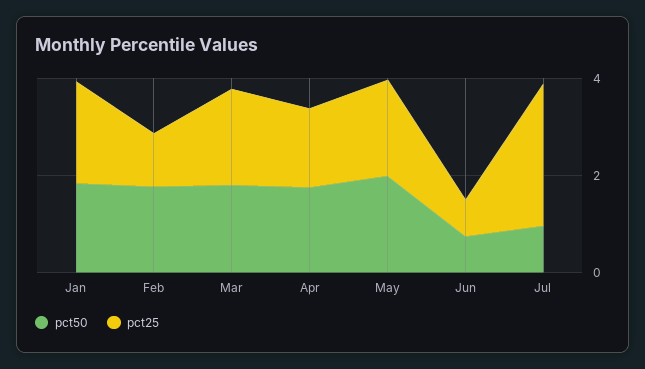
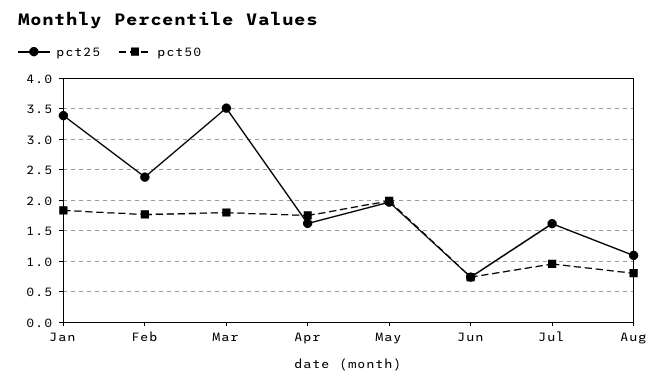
pct25, Jan: 2 -> 3.4
pct25, Feb: 1 -> 2.4
pct25, Mar: 2 -> 3.5
pct25, Jul: 3 -> 1.6
pct25, Aug: none -> 1.1
pct50, Aug: none -> 0.8

